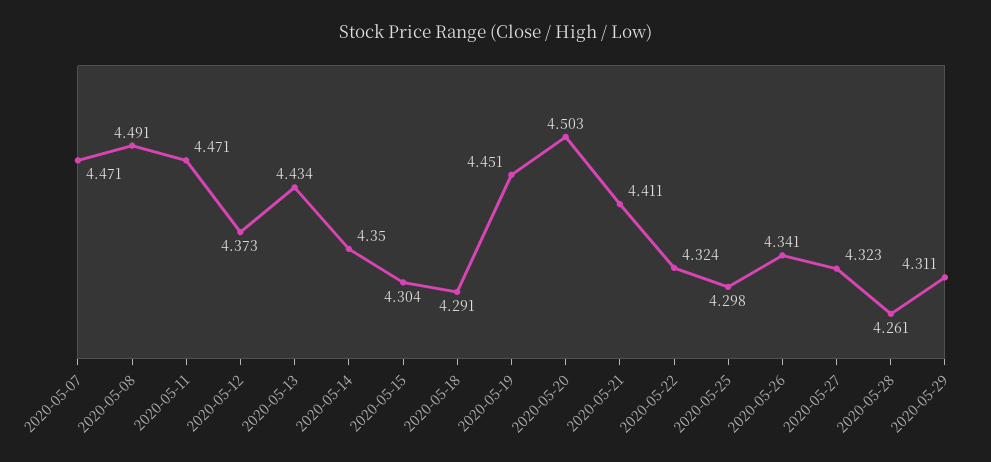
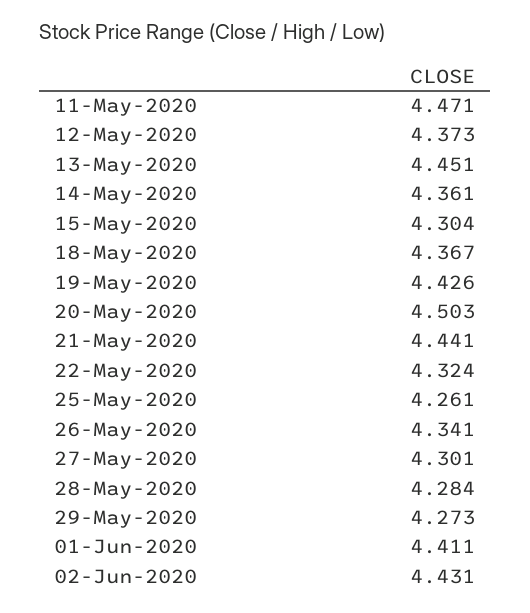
2020-05-07: 4.471 -> none
2020-05-08: 4.491 -> none
2020-05-13: 4.434 -> 4.451
2020-05-14: 4.35 -> 4.361
2020-05-18: 4.291 -> 4.367
2020-05-19: 4.451 -> 4.426
2020-05-21: 4.411 -> 4.441
2020-05-25: 4.298 -> 4.261
2020-05-27: 4.323 -> 4.301
2020-05-28: 4.261 -> 4.284
2020-05-29: 4.311 -> 4.273
01-Jun-2020: none -> 4.411
02-Jun-2020: none -> 4.431

